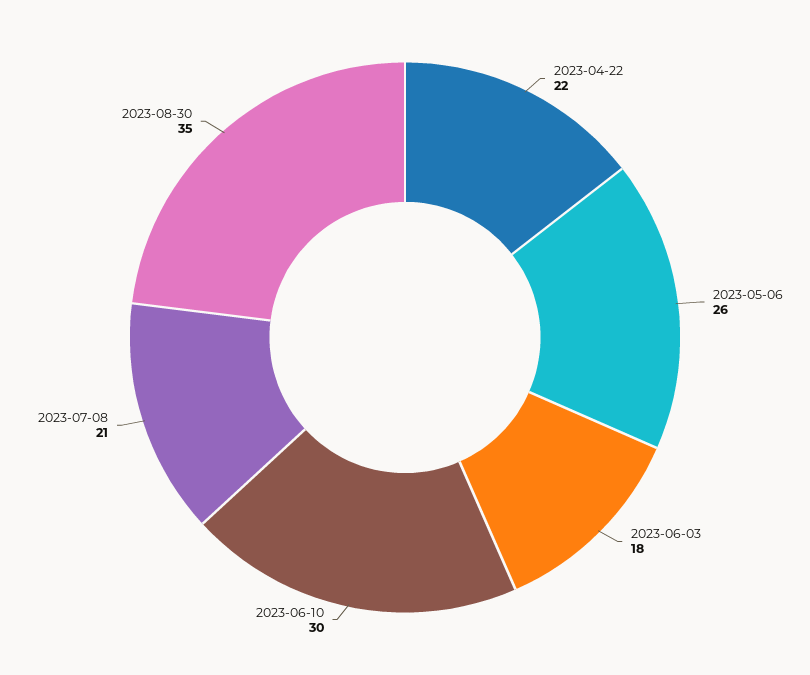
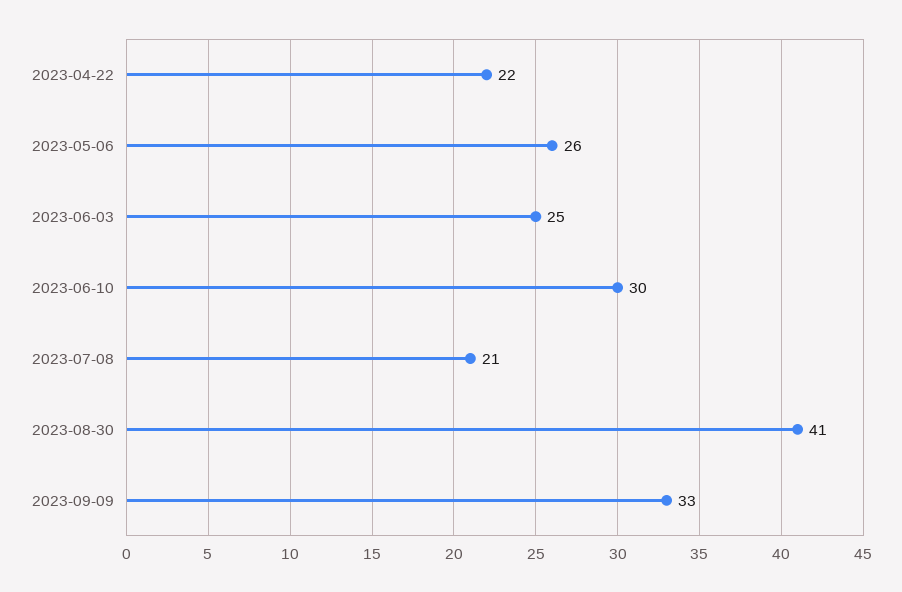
2023-06-03: 18 -> 25
2023-08-30: 35 -> 41
2023-09-09: none -> 33

